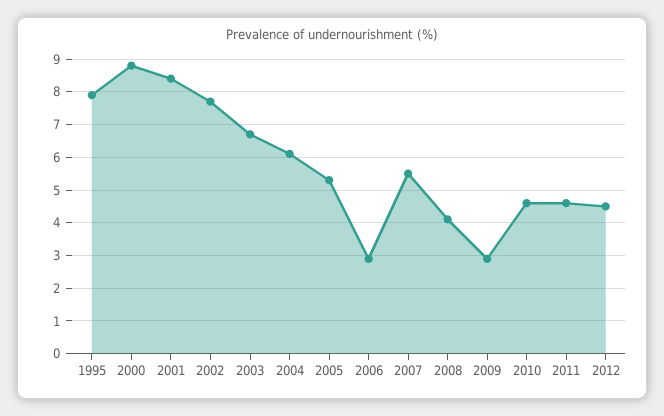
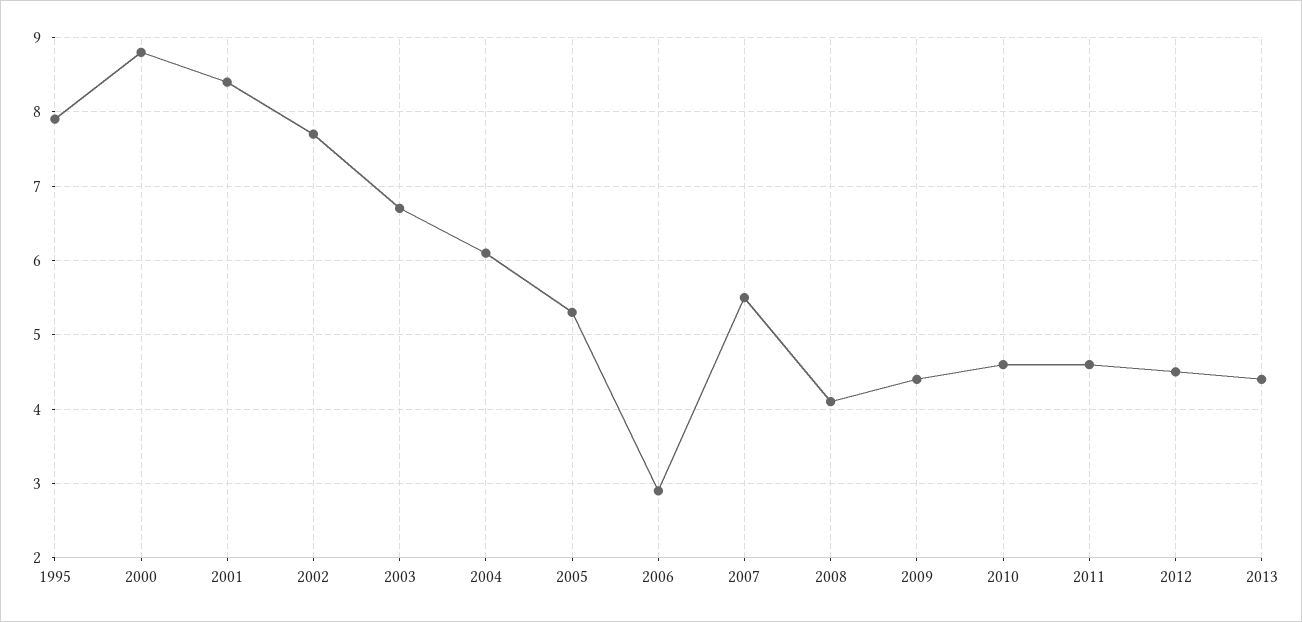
2009: 3 -> 4.4
2013: none -> 4.4

